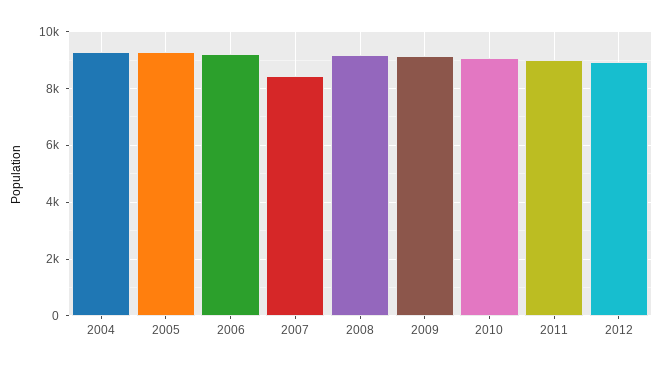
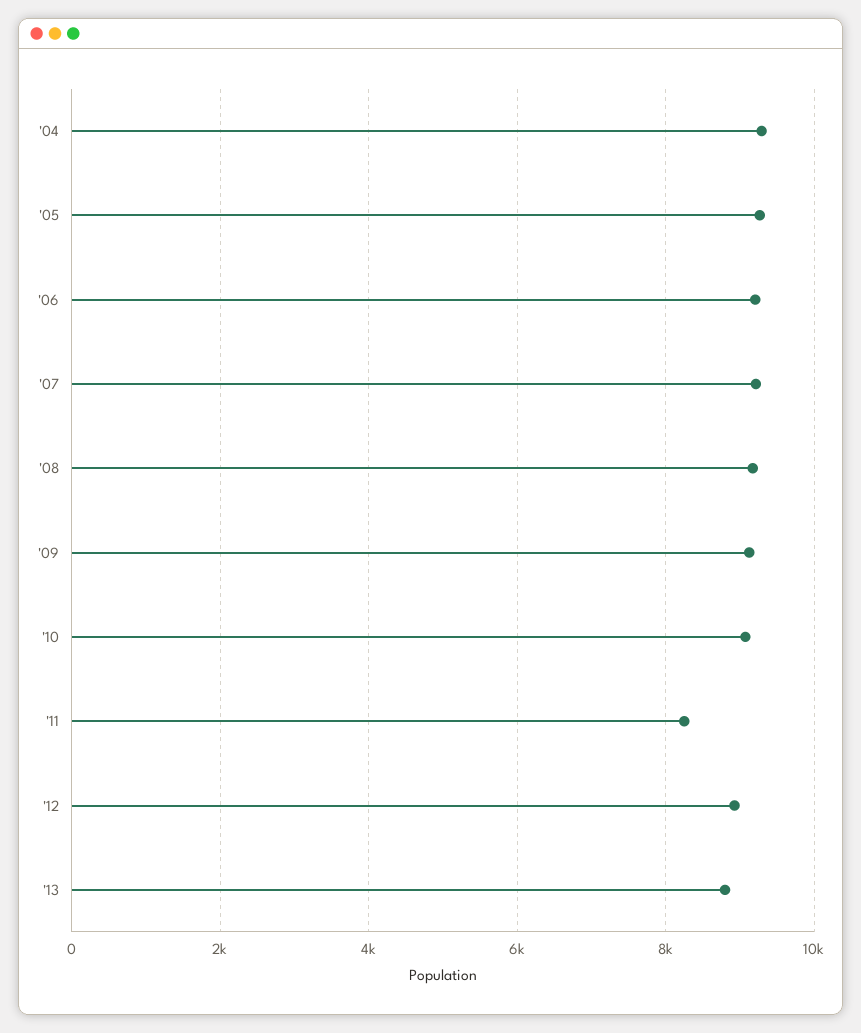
2007: 8500 -> 9200
2011: 9000 -> 8200
'13: none -> 8800

